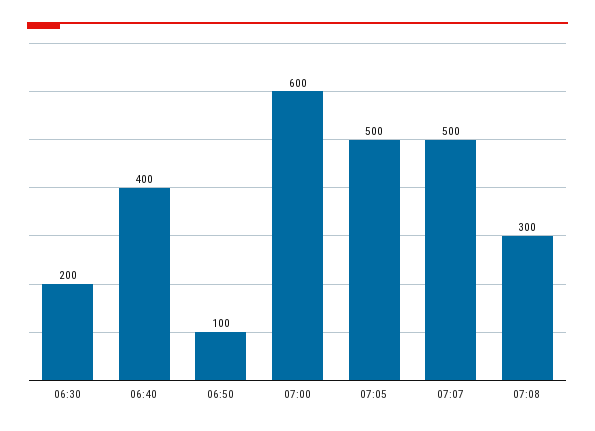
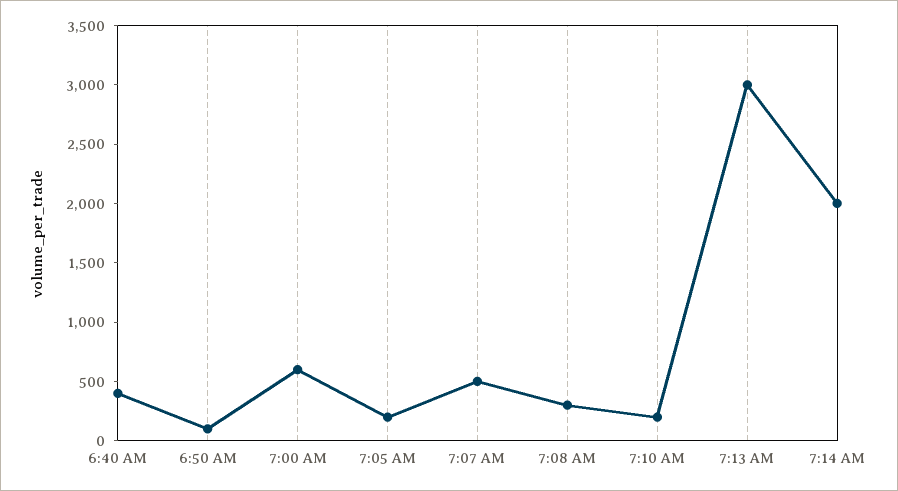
06:30: 200 -> none
07:05: 500 -> 200
7:10 AM: none -> 200
7:13 AM: none -> 3000
7:14 AM: none -> 2000

